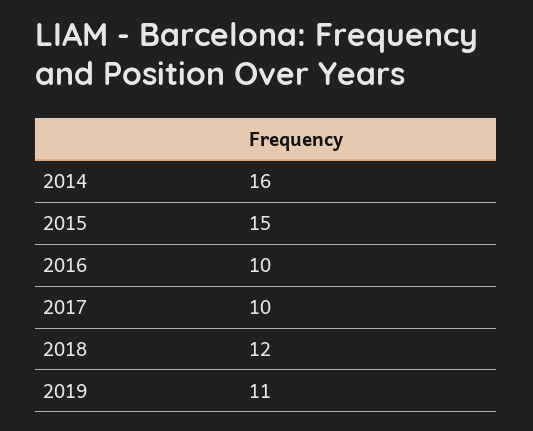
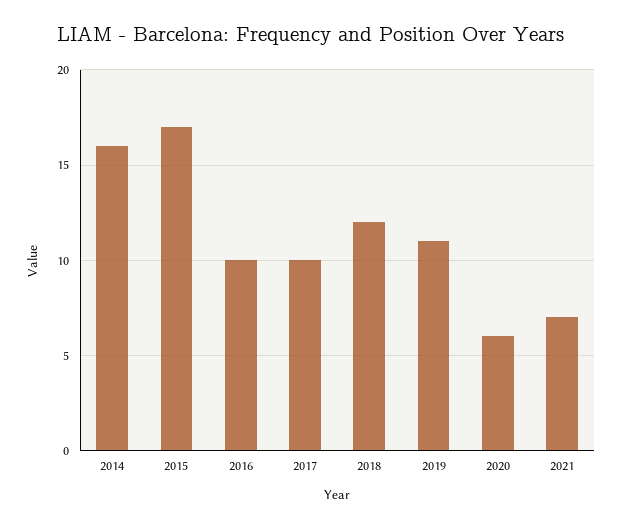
2015: 15 -> 17
2020: none -> 6
2021: none -> 7

